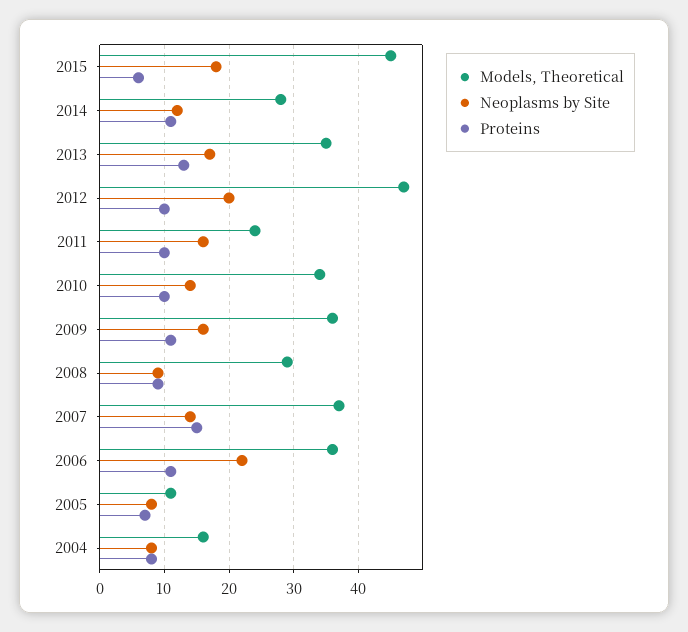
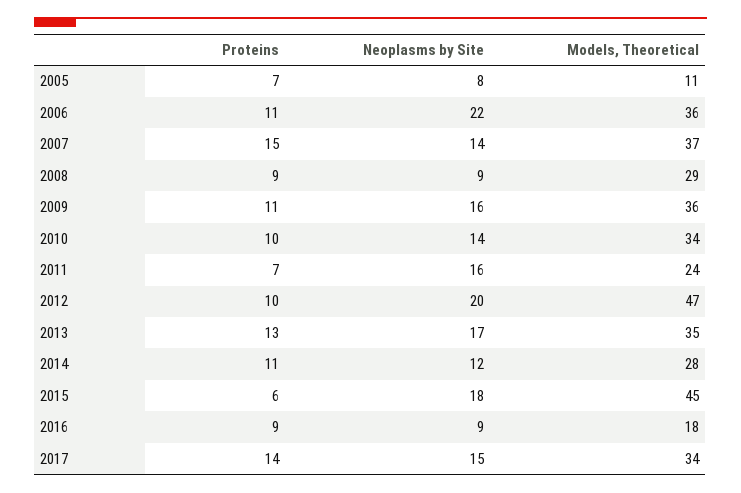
Proteins, 2011: 10 -> 7
Models, Theoretical, 2004: 16 -> none
Neoplasms by Site, 2004: 8 -> none
Proteins, 2004: 8 -> none
Proteins, 2016: none -> 9
Neoplasms by Site, 2016: none -> 9
Models, Theoretical, 2016: none -> 18
Proteins, 2017: none -> 14
Neoplasms by Site, 2017: none -> 15
Models, Theoretical, 2017: none -> 34

